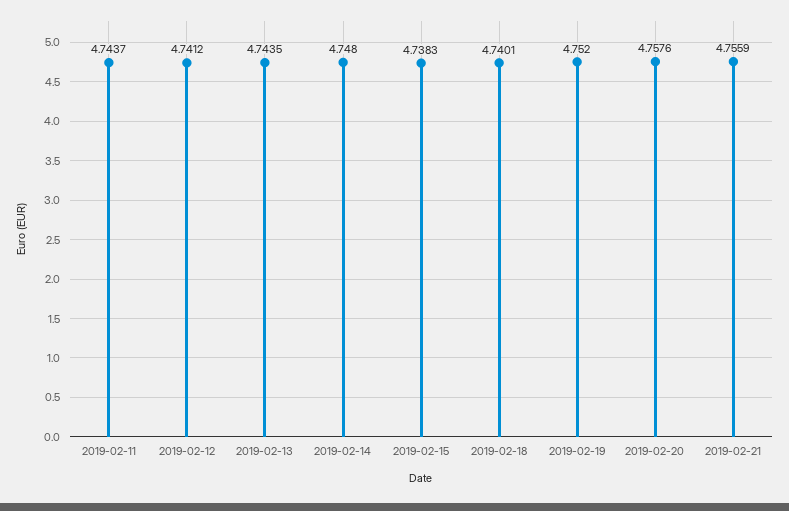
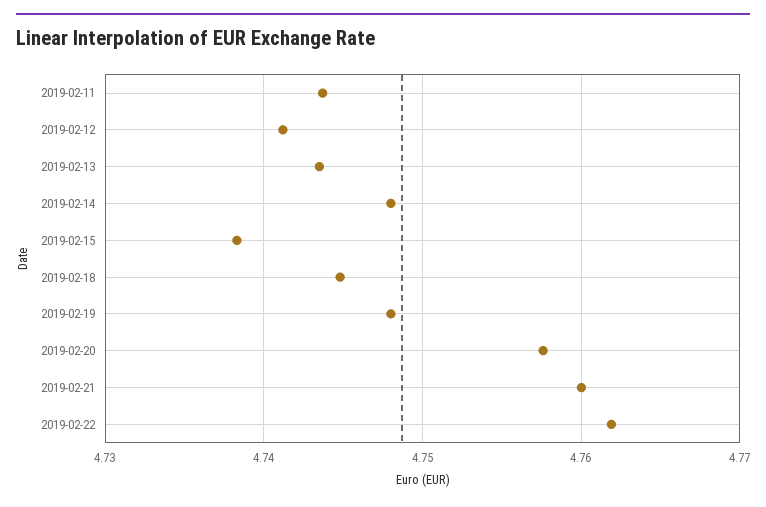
2019-02-18: 4.7401 -> 4.745
2019-02-19: 4.752 -> 4.748
2019-02-21: 4.7559 -> 4.76
2019-02-22: none -> 4.762

